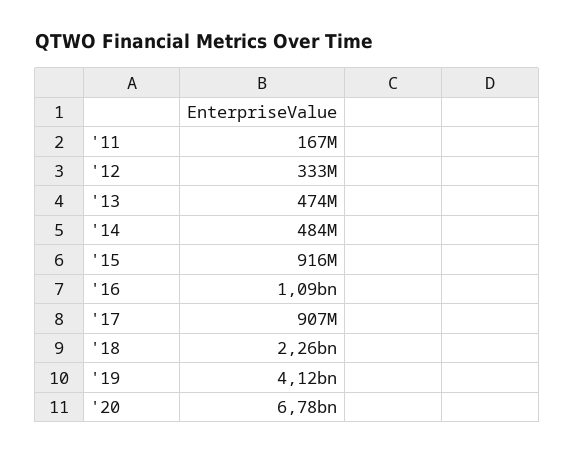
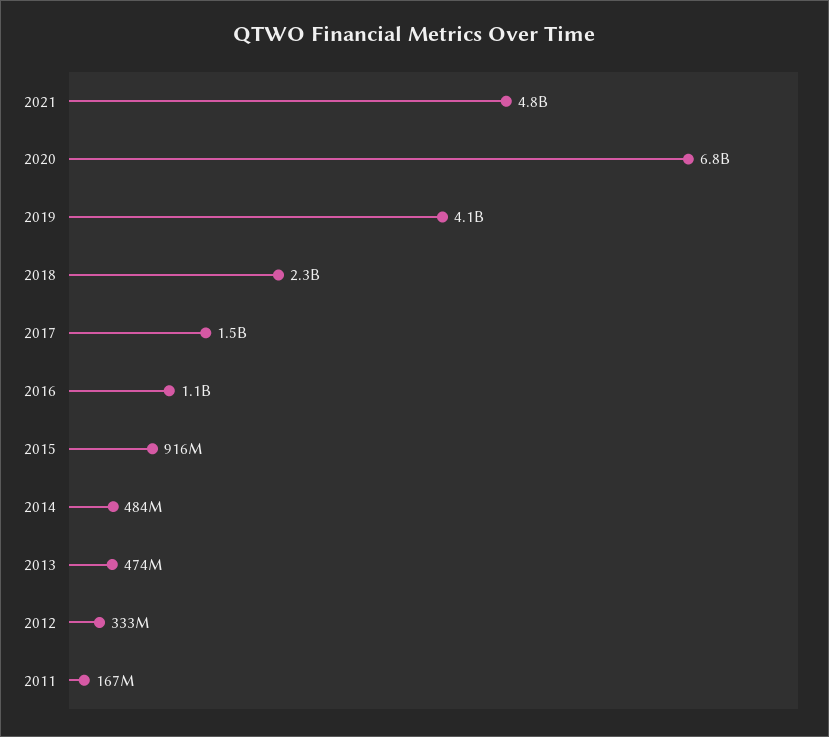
'17: 907000000 -> 1500000000
2021: none -> 4800000000

